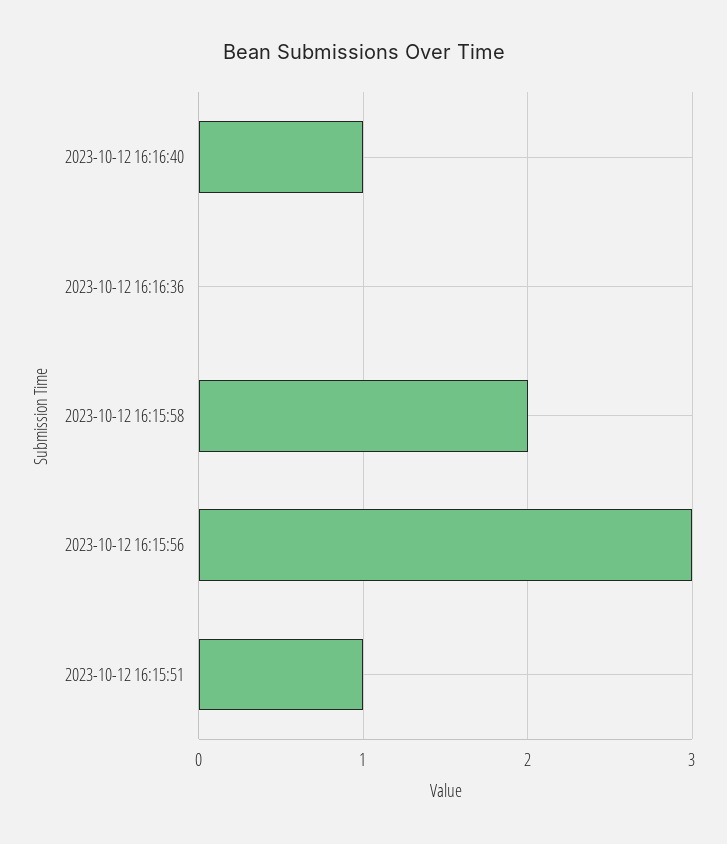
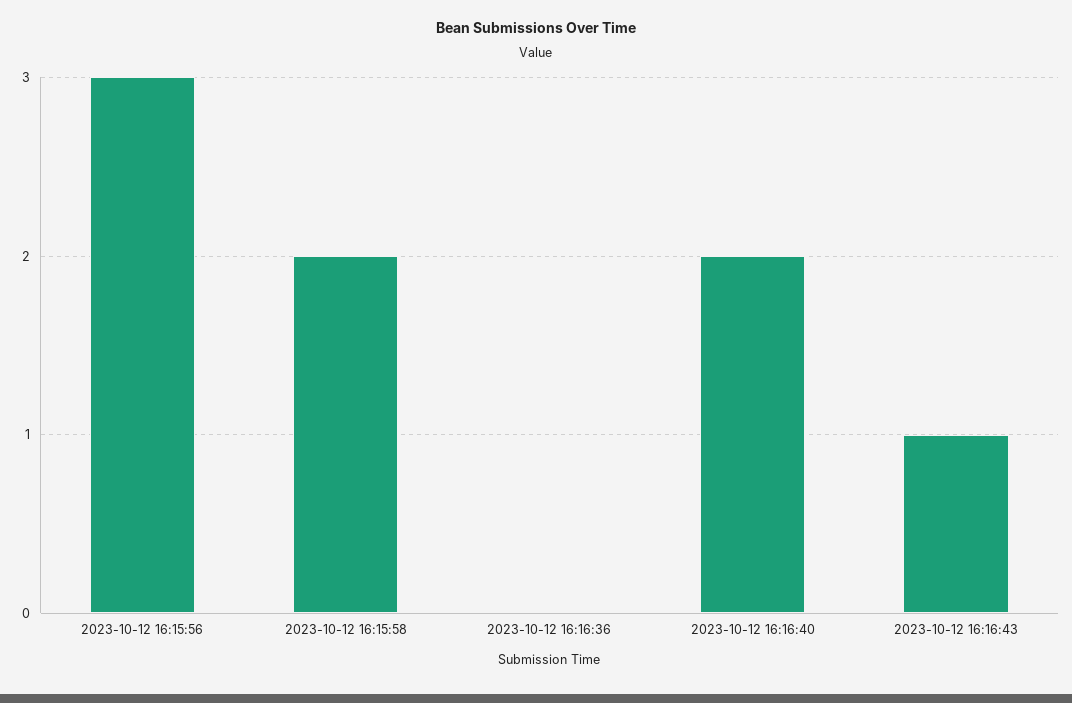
2023-10-12 16:16:40: 1 -> 2
2023-10-12 16:15:51: 1 -> none
2023-10-12 16:16:43: none -> 1

